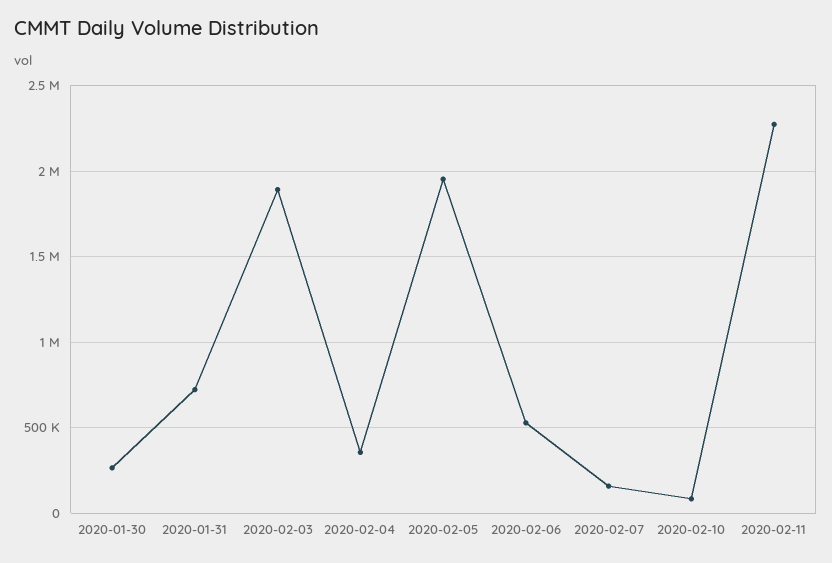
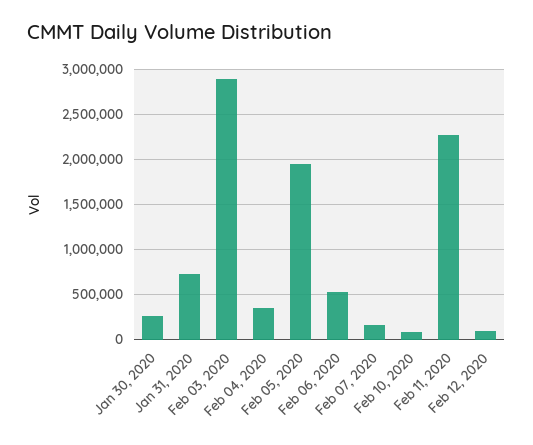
2020-02-03: 1900000 -> 2900000
Feb 12, 2020: none -> 100000

